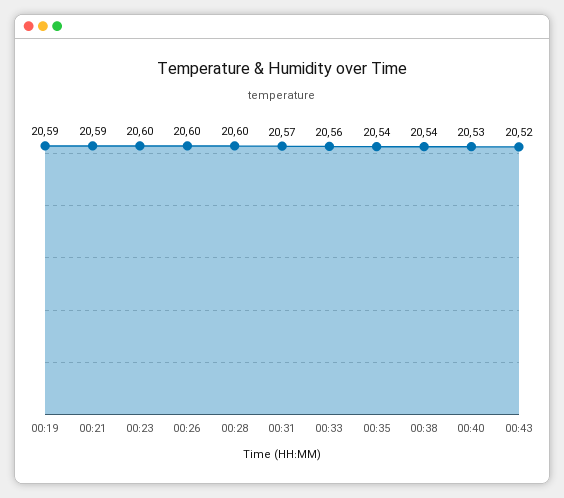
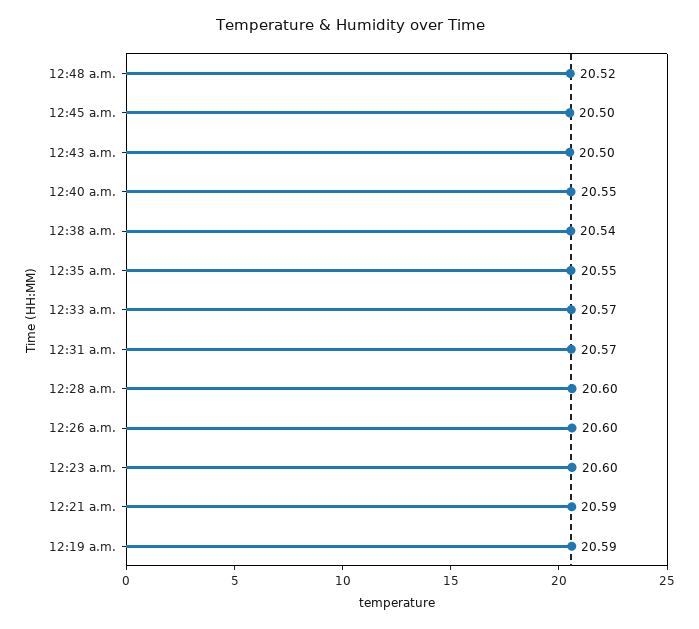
00:33: 20.56 -> 20.57
00:35: 20.54 -> 20.55
00:40: 20.53 -> 20.55
00:43: 20.52 -> 20.5
12:48 a.m.: none -> 20.52
12:45 a.m.: none -> 20.5

